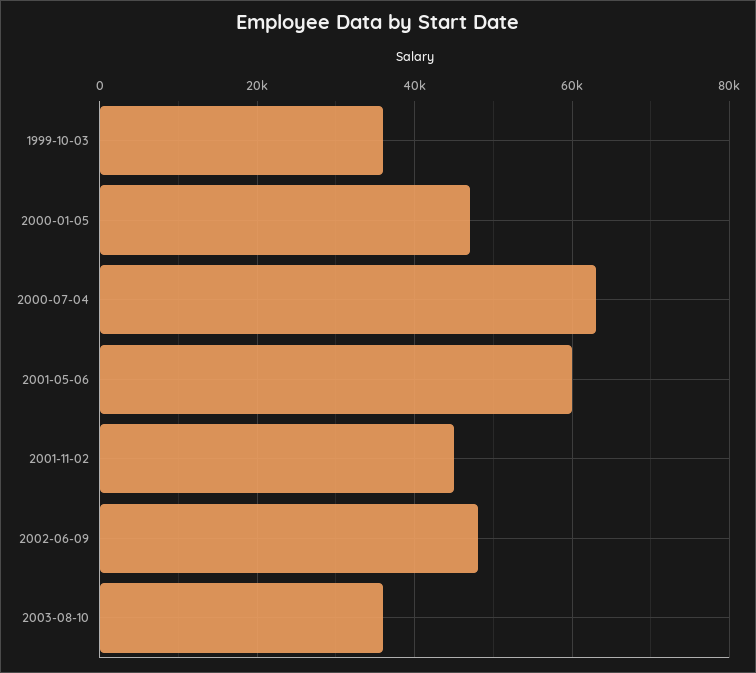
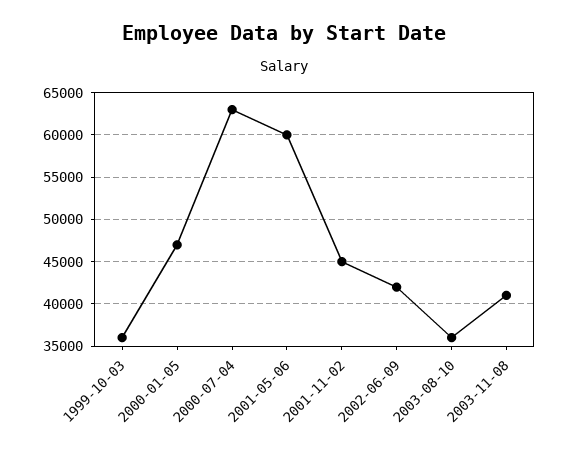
2002-06-09: 48000 -> 42000
2003-11-08: none -> 41000

